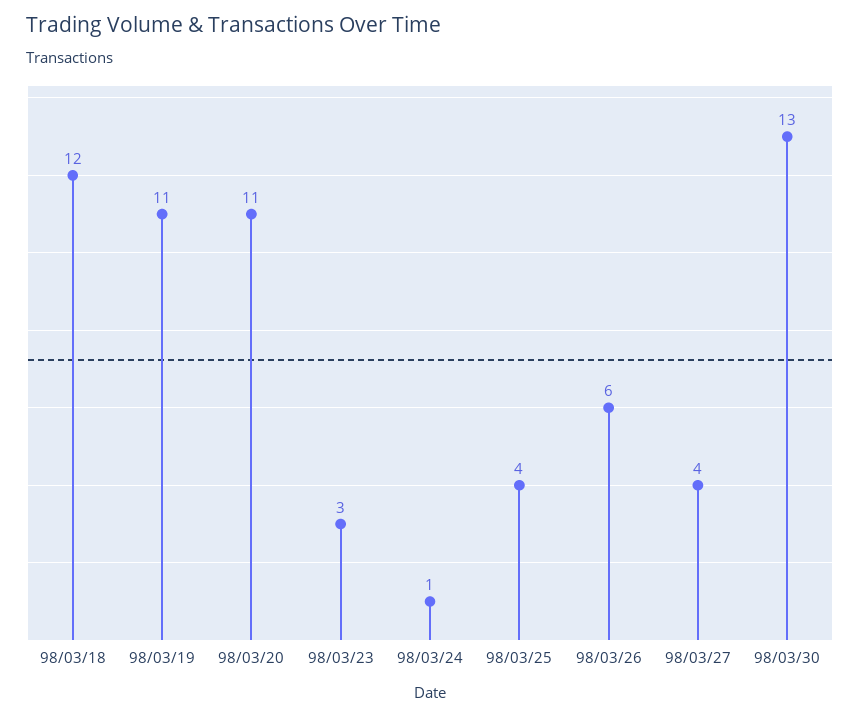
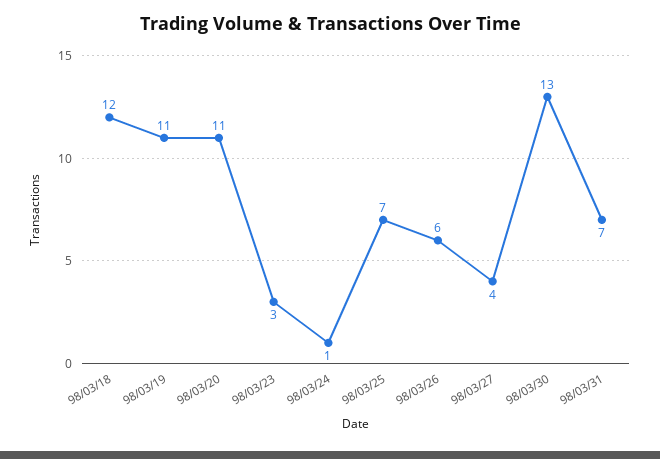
98/03/25: 4 -> 7
98/03/31: none -> 7

